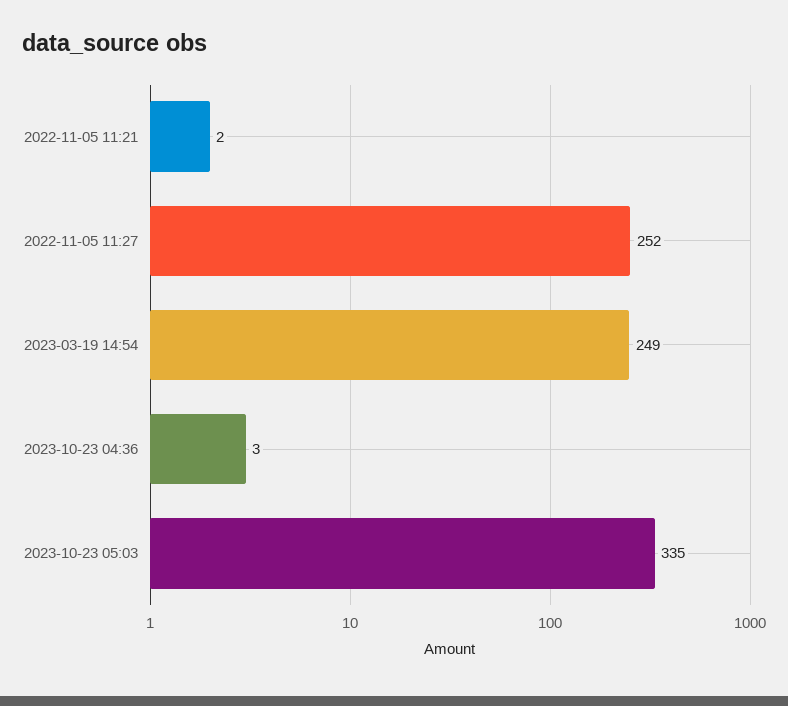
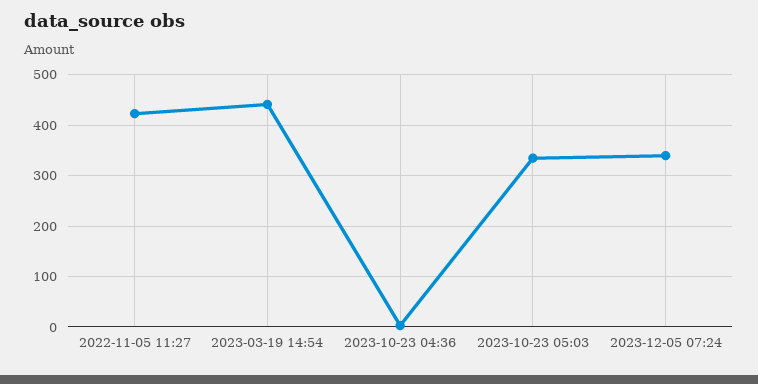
2022-11-05 11:21: 2 -> none
2022-11-05 11:27: 252 -> 420
2023-03-19 14:54: 249 -> 440
2023-12-05 07:24: none -> 340

